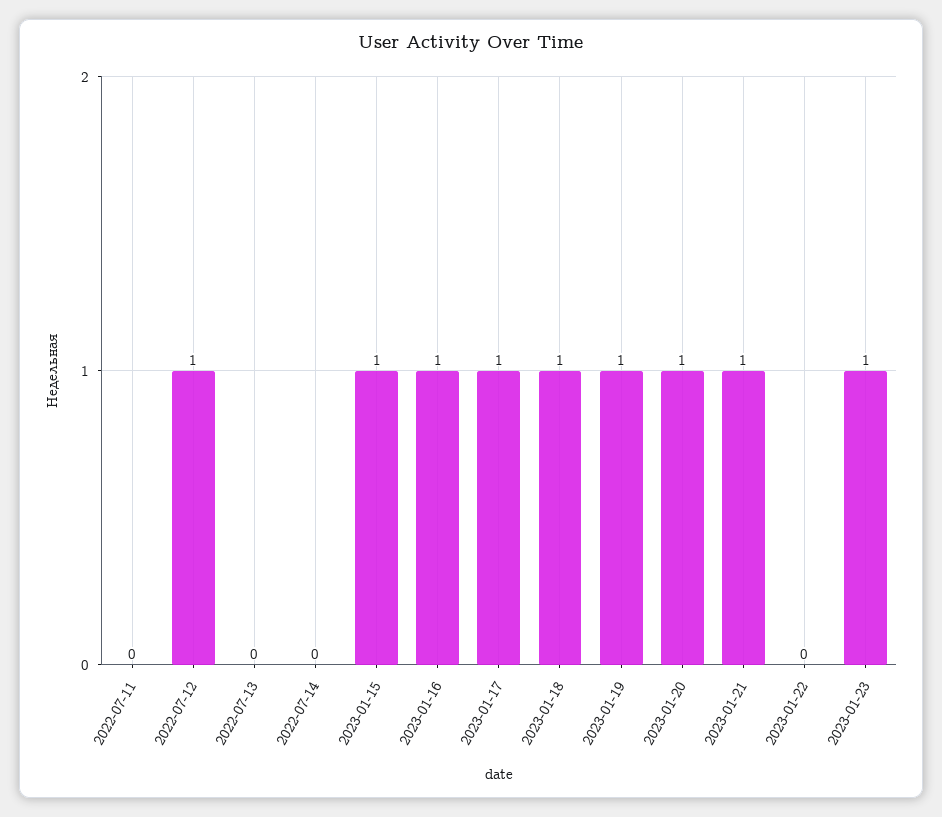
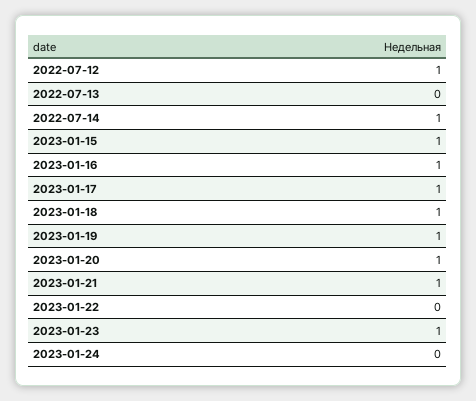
2022-07-11: 0 -> none
2022-07-14: 0 -> 1
2023-01-24: none -> 0

